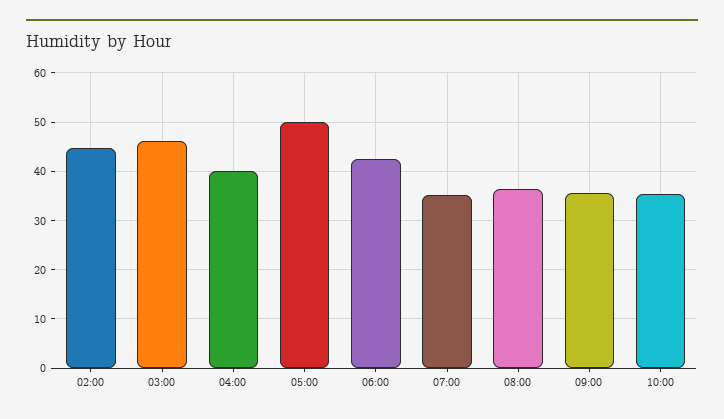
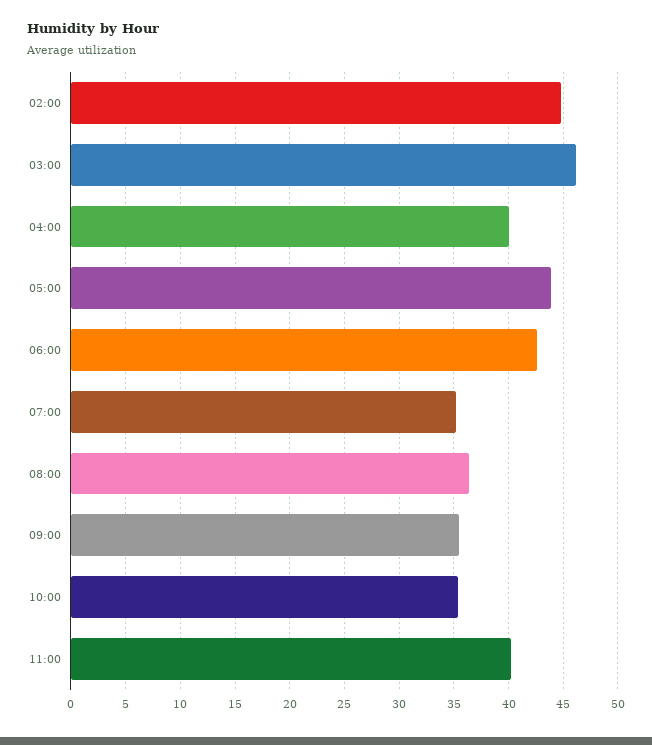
05:00: 50 -> 44
11:00: none -> 40

